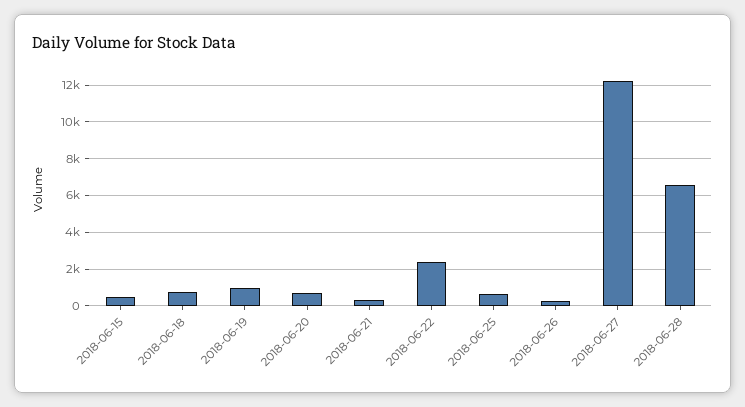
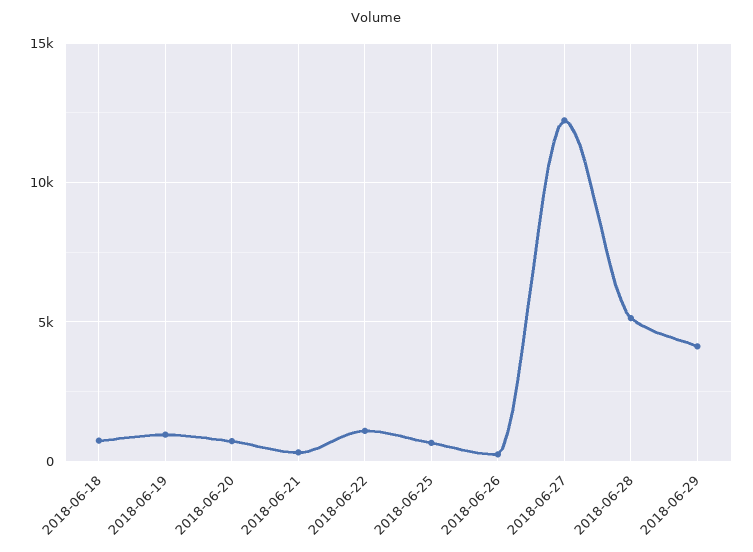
2018-06-15: 500 -> none
2018-06-22: 2500 -> 1000
2018-06-28: 6500 -> 5000
2018-06-29: none -> 4000

